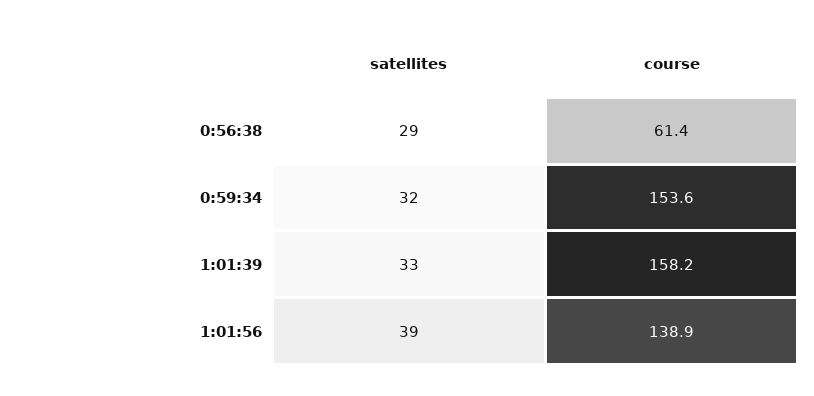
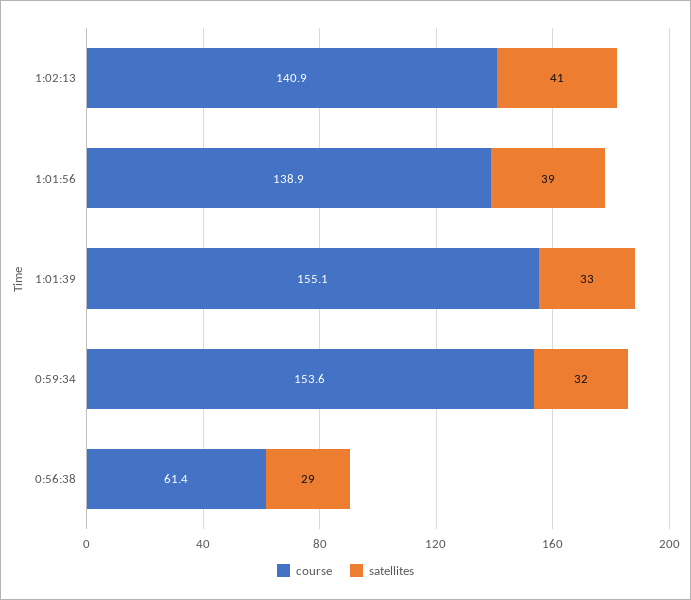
course, 1:01:39: 158.2 -> 155.1
course, 1:02:13: none -> 140.9
satellites, 1:02:13: none -> 41

